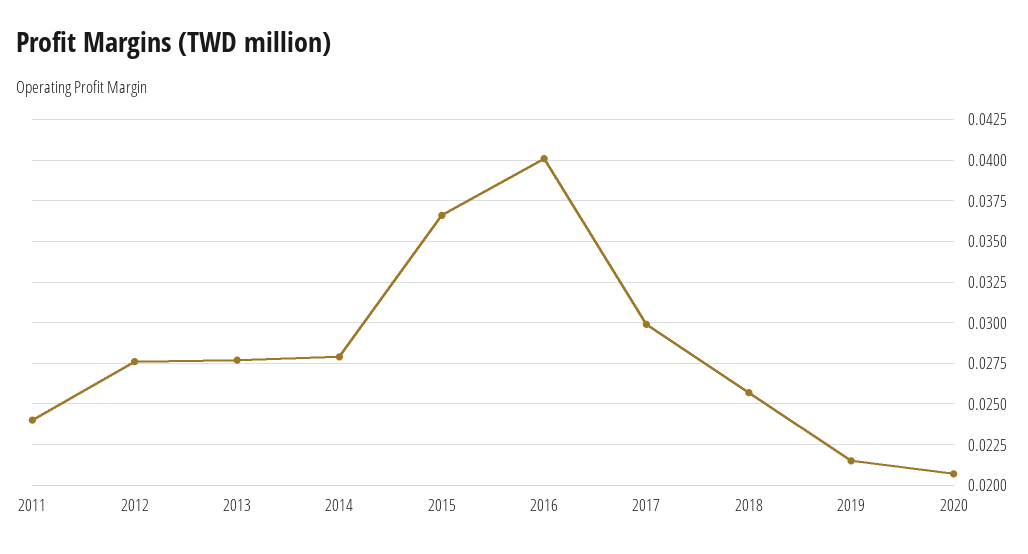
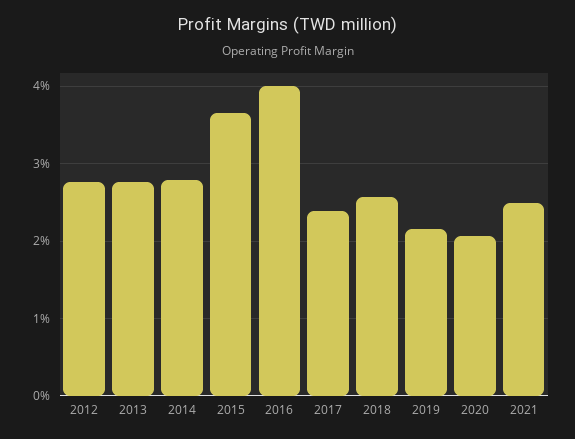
2011: 0.024 -> none
2017: 0.03 -> 0.024
2021: none -> 0.025

